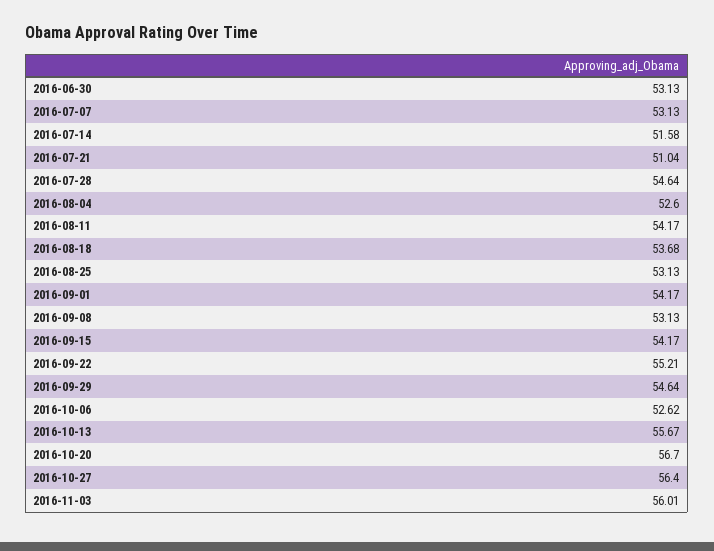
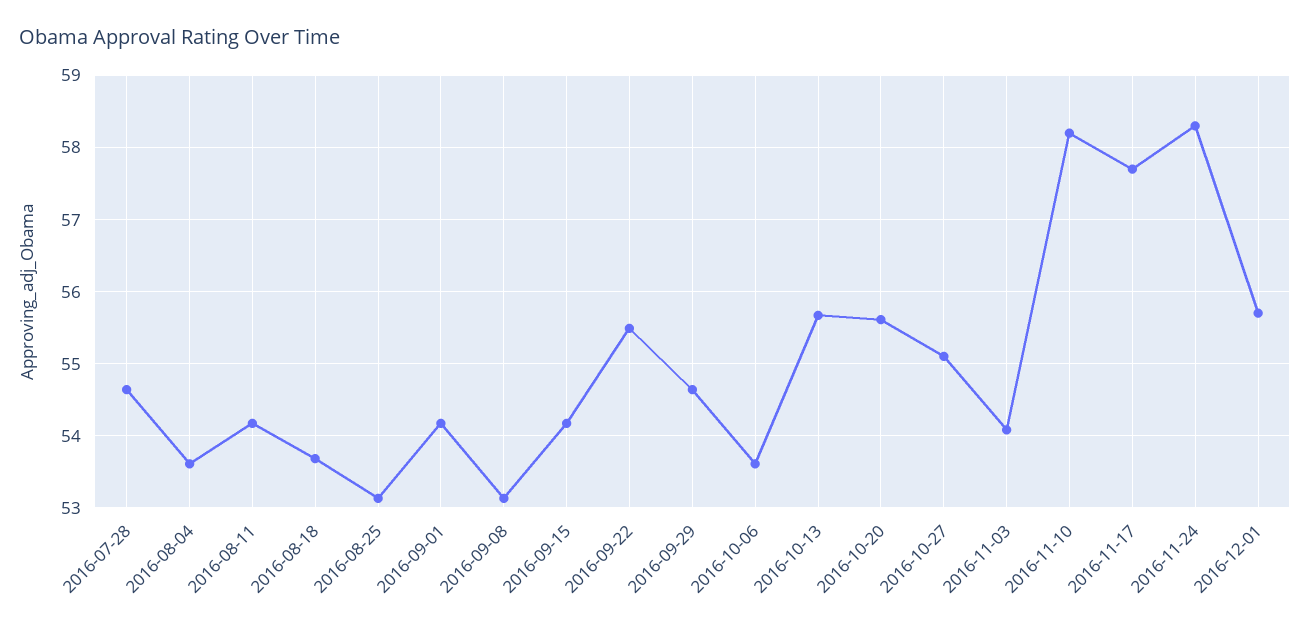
2016-06-30: 53.13 -> none
2016-07-07: 53.13 -> none
2016-07-14: 51.58 -> none
2016-07-21: 51.04 -> none
2016-08-04: 52.6 -> 53.6
2016-09-22: 55.21 -> 55.5
2016-10-06: 52.62 -> 53.6
2016-10-20: 56.7 -> 55.6
2016-10-27: 56.4 -> 55.1
2016-11-03: 56.01 -> 54.1
2016-11-10: none -> 58.2
2016-11-17: none -> 57.7
2016-11-24: none -> 58.3
2016-12-01: none -> 55.7

